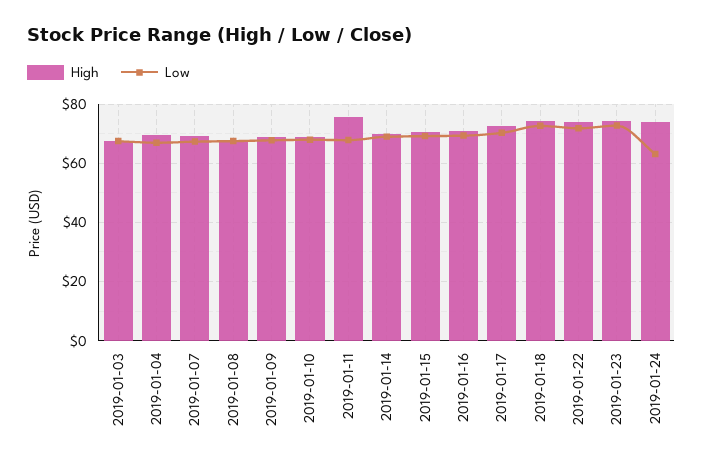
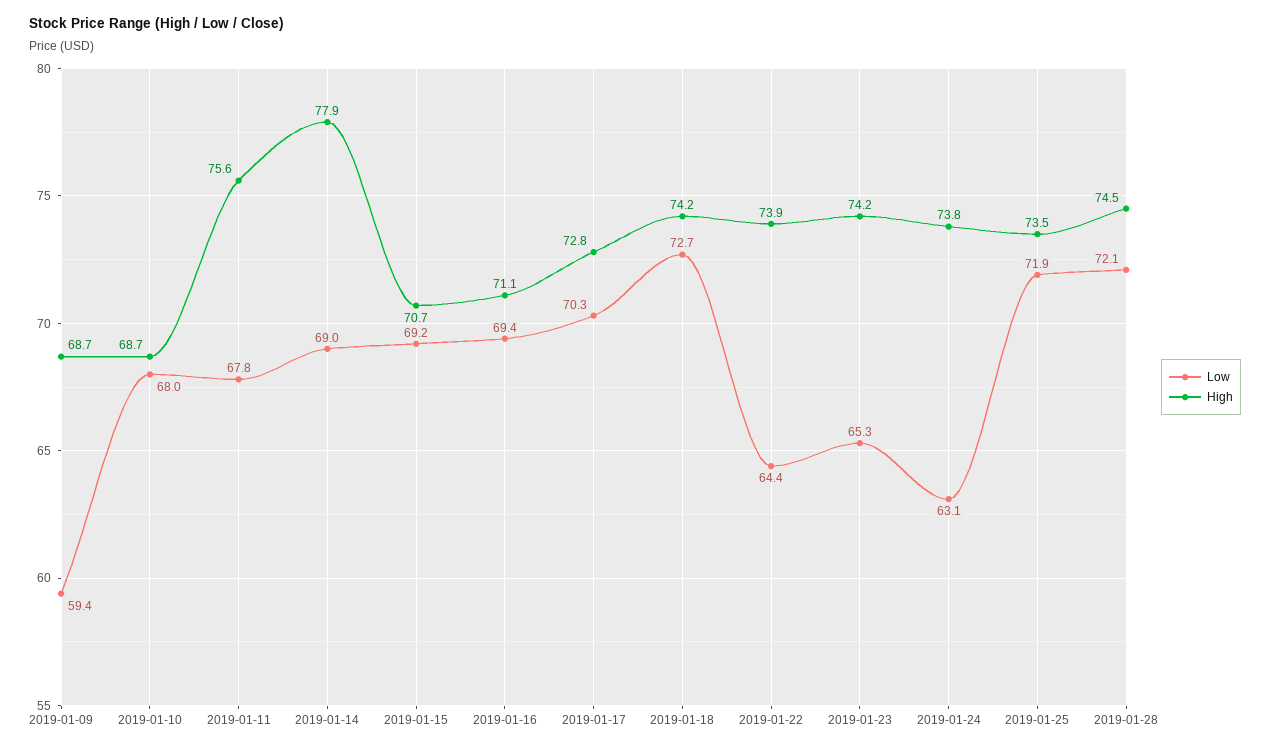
High, 2019-01-03: 67.5 -> none
Low, 2019-01-03: 67.5 -> none
High, 2019-01-04: 70 -> none
Low, 2019-01-04: 67.5 -> none
High, 2019-01-07: 70 -> none
Low, 2019-01-07: 67.5 -> none
High, 2019-01-08: 67.5 -> none
Low, 2019-01-08: 67.5 -> none
Low, 2019-01-09: 67.5 -> 59.4
High, 2019-01-14: 70 -> 77.9
Low, 2019-01-22: 72.5 -> 64.4
Low, 2019-01-23: 72.5 -> 65.3
Low, 2019-01-25: none -> 71.9
High, 2019-01-25: none -> 73.5
Low, 2019-01-28: none -> 72.1
High, 2019-01-28: none -> 74.5

